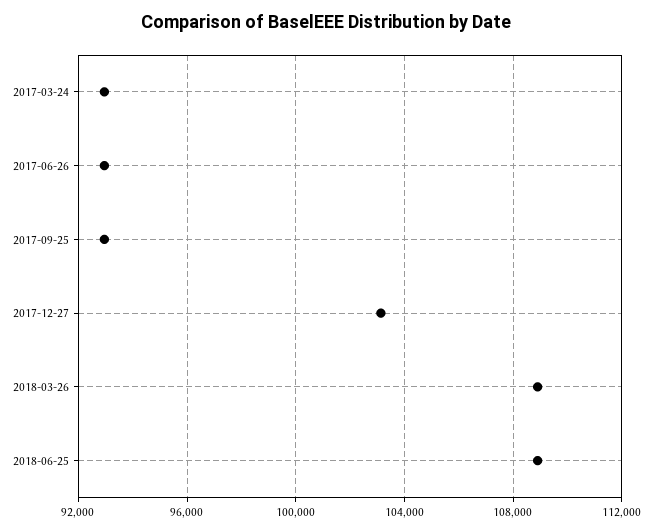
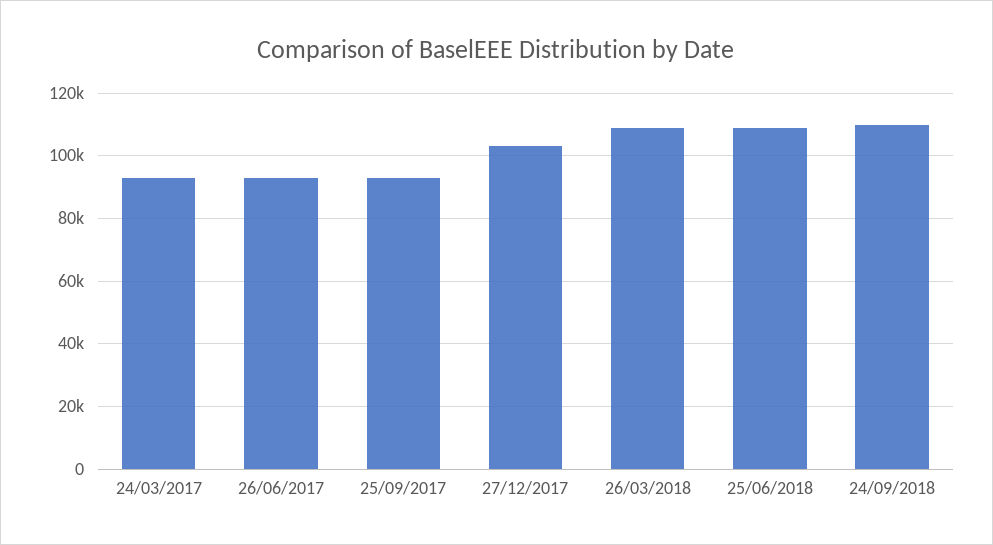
24/09/2018: none -> 110000

